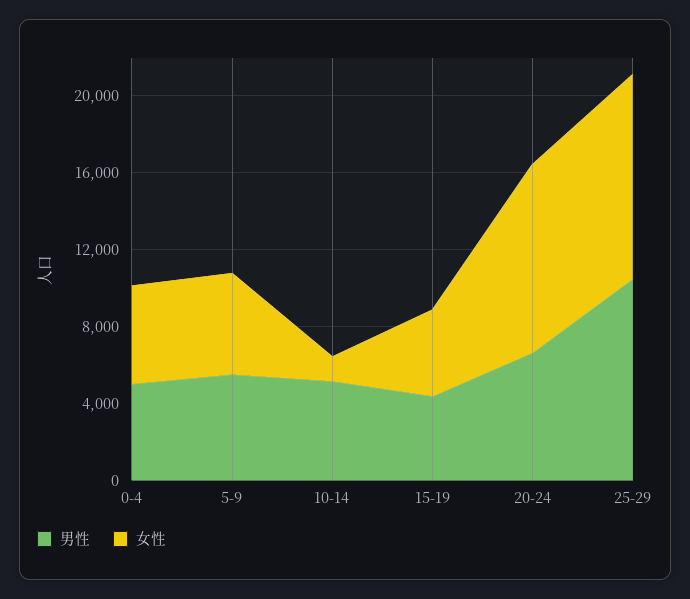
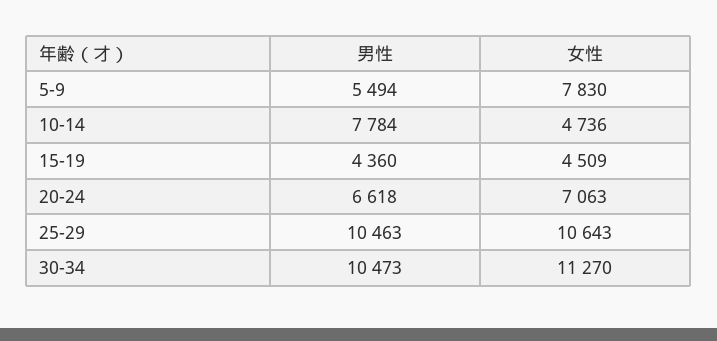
男性, 0-4: 5000 -> none
女性, 0-4: 5000 -> none
女性, 5-9: 5000 -> 7830
男性, 10-14: 5000 -> 7784
女性, 10-14: 1000 -> 4736
女性, 20-24: 10000 -> 7063
男性, 30-34: none -> 10473
女性, 30-34: none -> 11270

